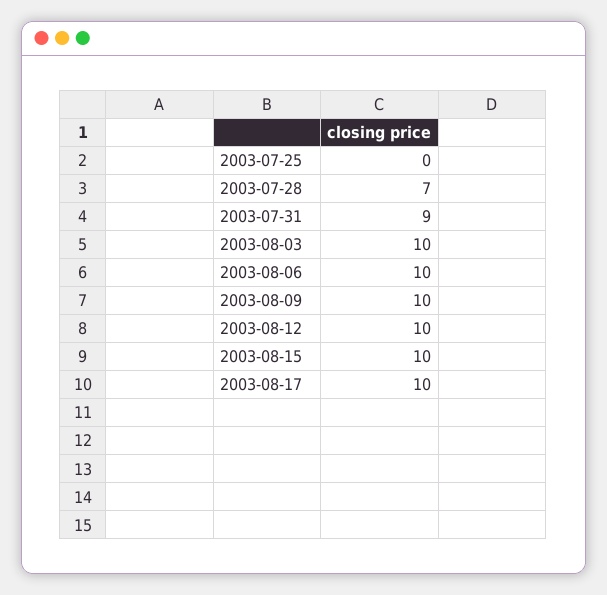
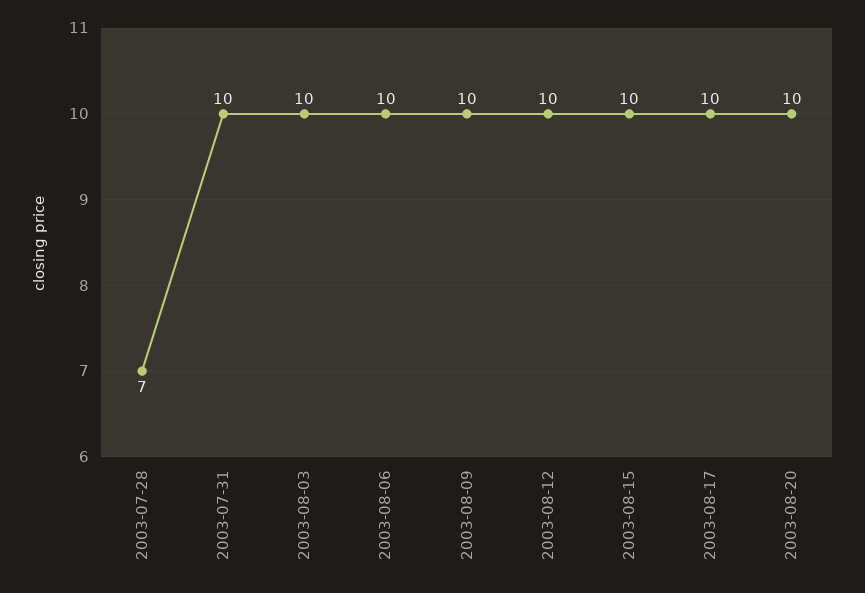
2003-07-25: 0 -> none
2003-07-31: 9 -> 10
2003-08-20: none -> 10

